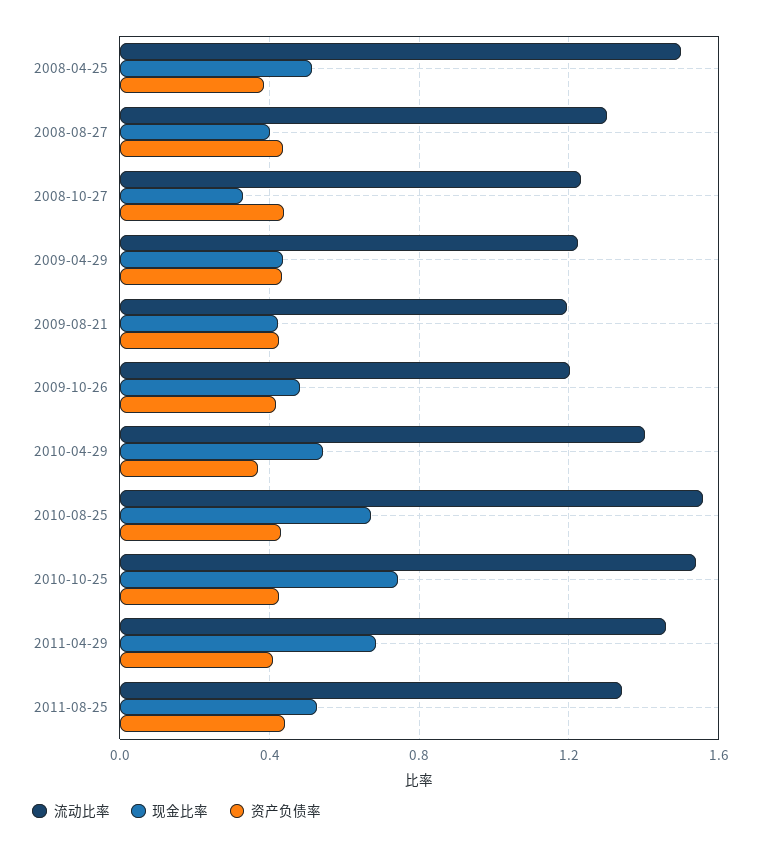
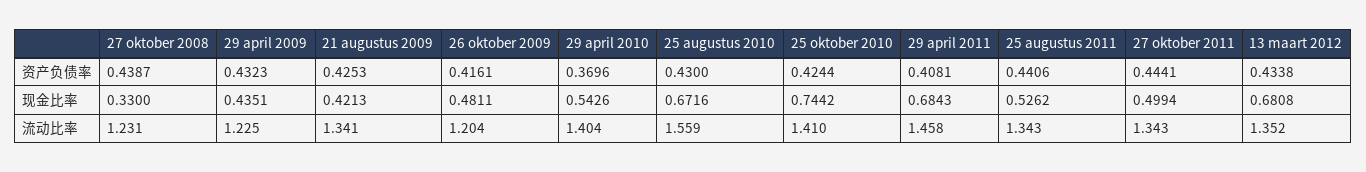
流动比率, 2008-04-25: 1.5 -> none
现金比率, 2008-04-25: 0.5 -> none
资产负债率, 2008-04-25: 0.4 -> none
流动比率, 2008-08-27: 1.3 -> none
现金比率, 2008-08-27: 0.4 -> none
资产负债率, 2008-08-27: 0.45 -> none
流动比率, 2009-08-21: 1.2 -> 1.341
流动比率, 2010-10-25: 1.55 -> 1.41
资产负债率, 27 oktober 2011: none -> 0.4441
资产负债率, 13 maart 2012: none -> 0.4338
现金比率, 27 oktober 2011: none -> 0.4994
现金比率, 13 maart 2012: none -> 0.6808
流动比率, 27 oktober 2011: none -> 1.343
流动比率, 13 maart 2012: none -> 1.352

